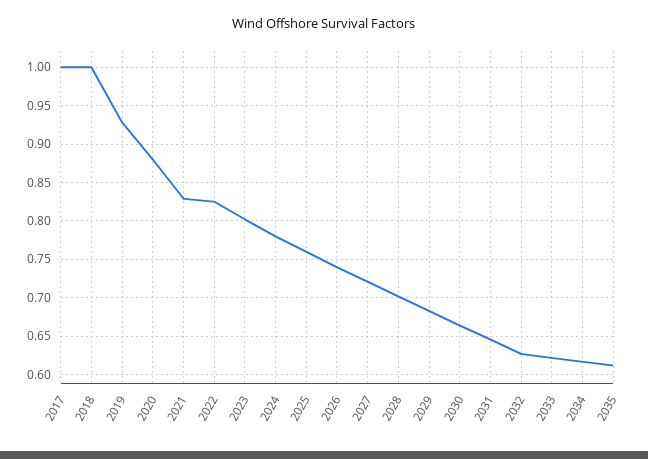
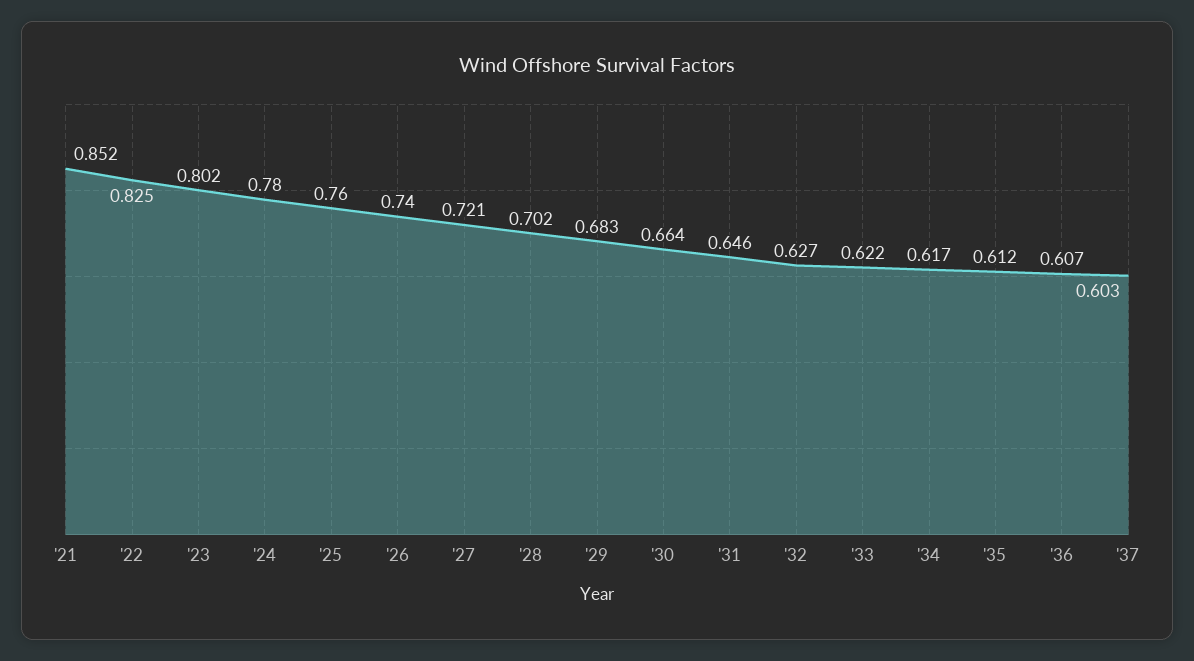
2017: 1 -> none
2018: 1 -> none
2019: 0.93 -> none
2020: 0.88 -> none
2021: 0.83 -> 0.852
'36: none -> 0.607
'37: none -> 0.603

